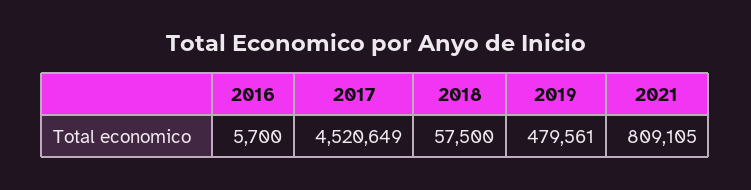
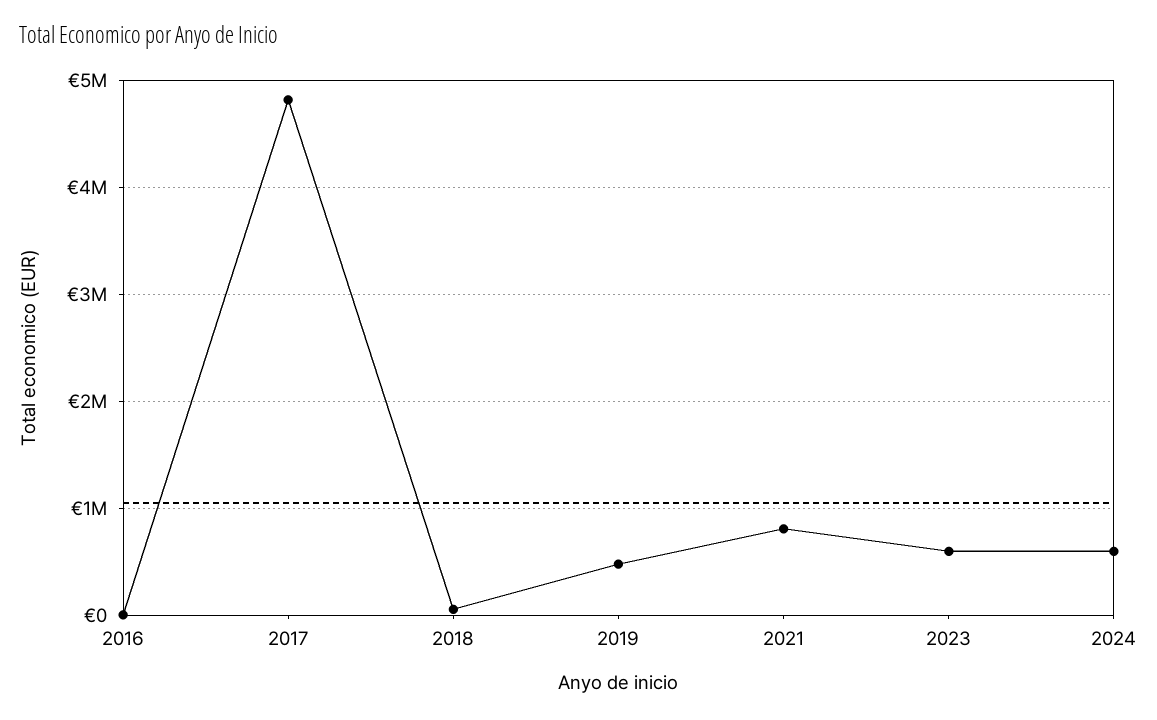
2017: 4520649 -> 4800000
2023: none -> 600000
2024: none -> 600000

